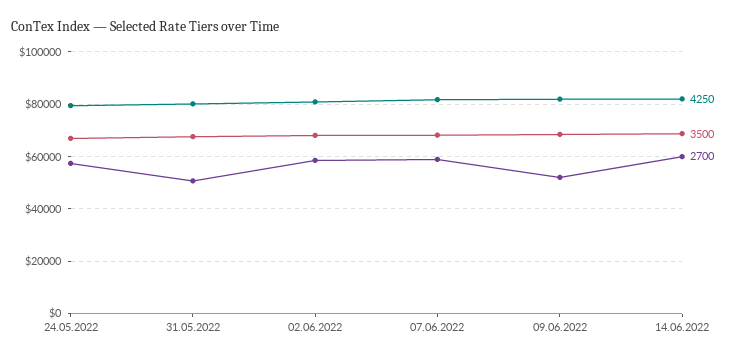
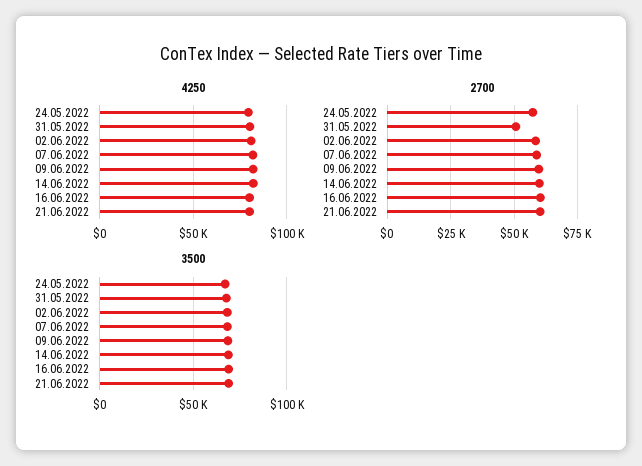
2700, 09.06.2022: 52500 -> 60000
4250, 16.06.2022: none -> 80000
4250, 21.06.2022: none -> 80000
2700, 16.06.2022: none -> 60000
2700, 21.06.2022: none -> 60000
3500, 16.06.2022: none -> 70000
3500, 21.06.2022: none -> 70000

